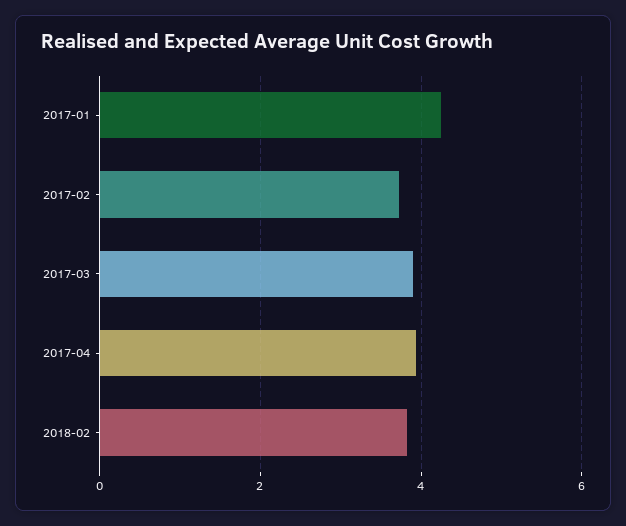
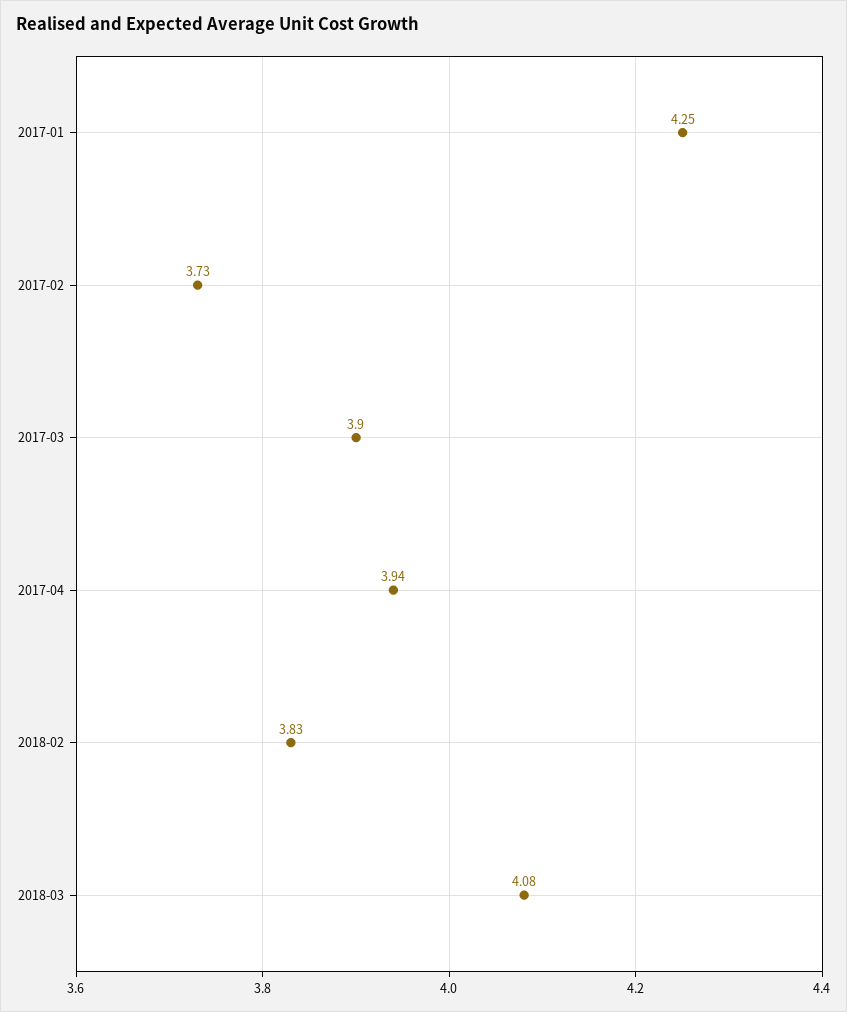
2018-03: none -> 4.08

